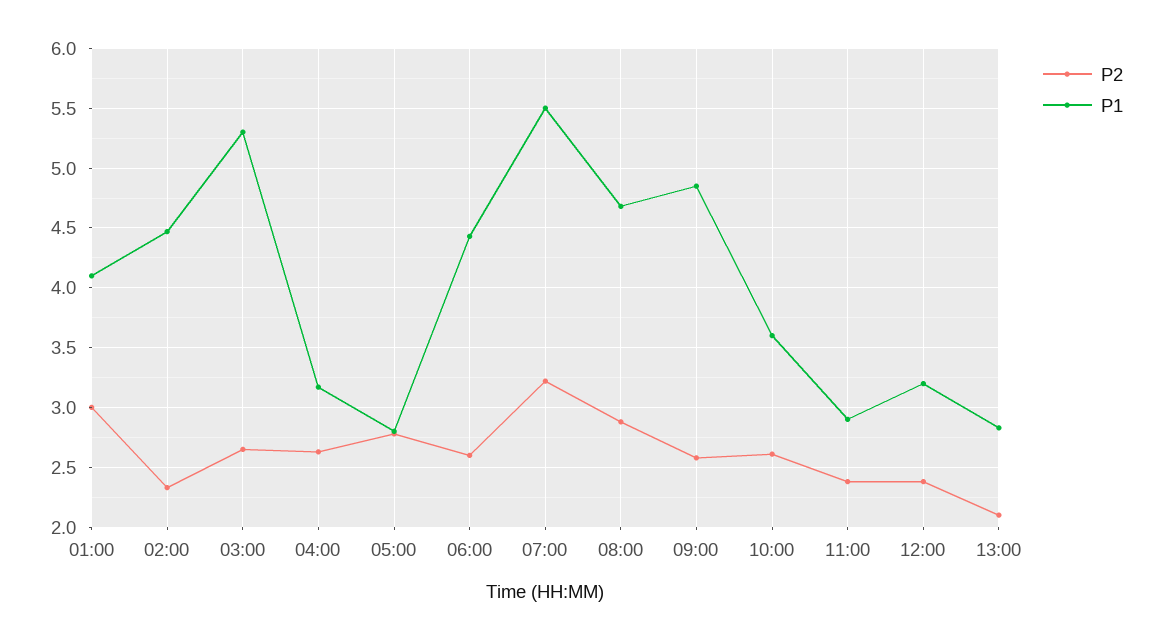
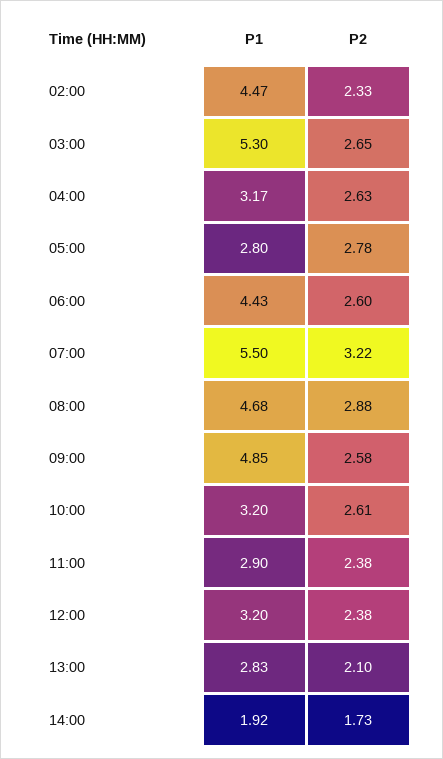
P2, 01:00: 3 -> none
P1, 01:00: 4.1 -> none
P1, 10:00: 3.6 -> 3.2
P1, 14:00: none -> 1.92
P2, 14:00: none -> 1.73

